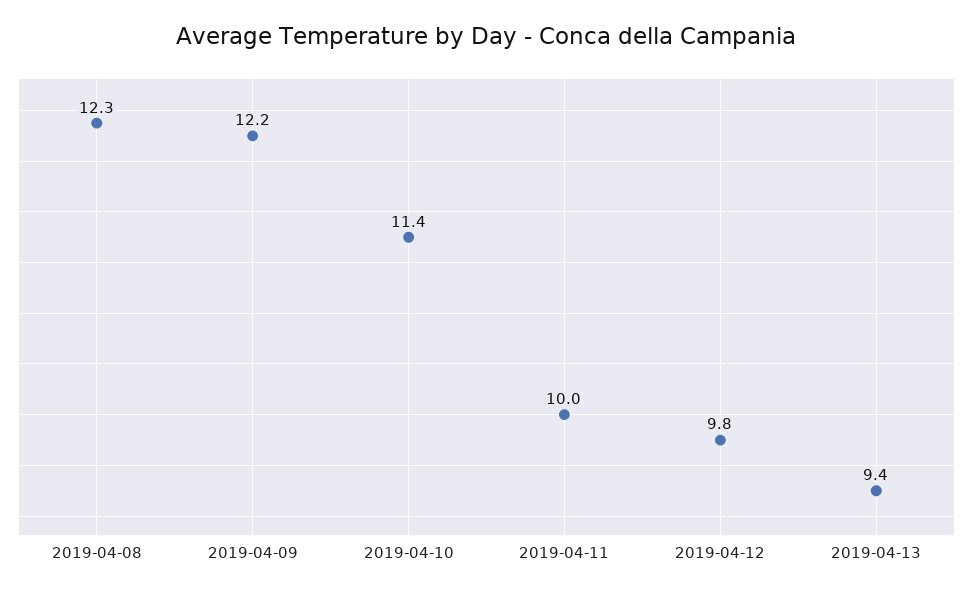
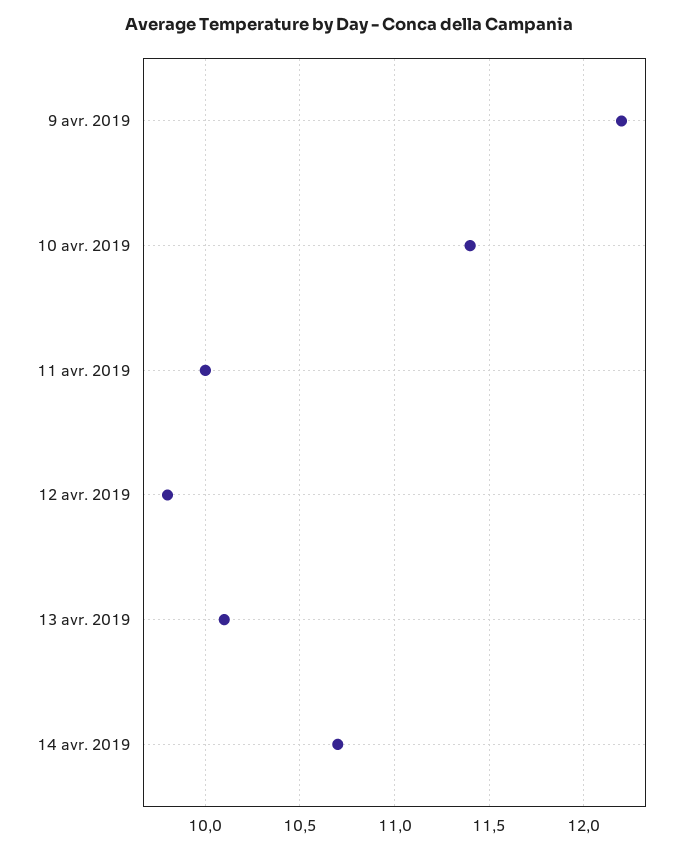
2019-04-08: 12.3 -> none
2019-04-13: 9.4 -> 10.1
14 avr. 2019: none -> 10.7

